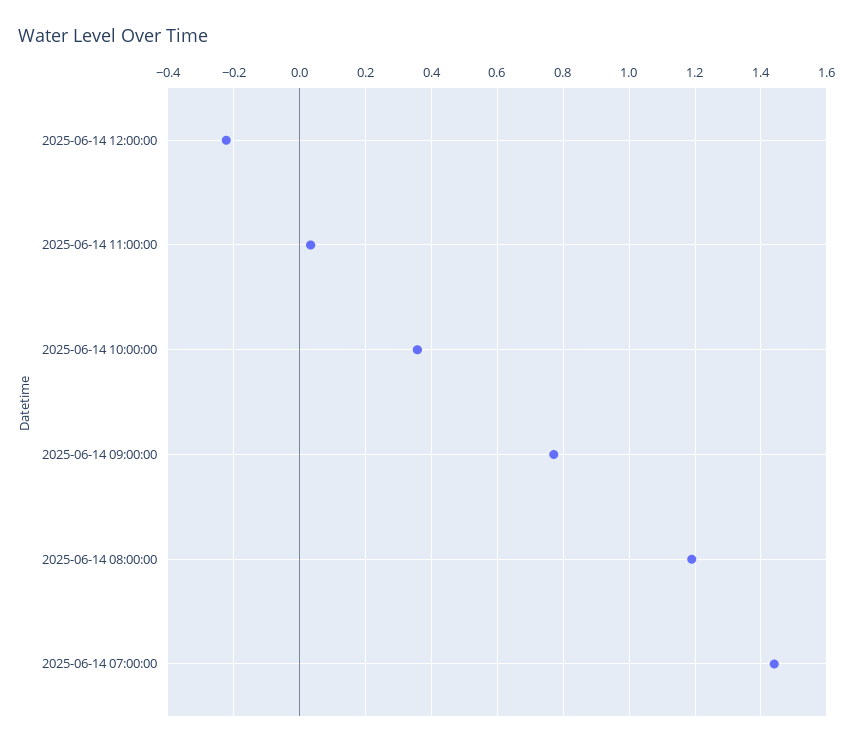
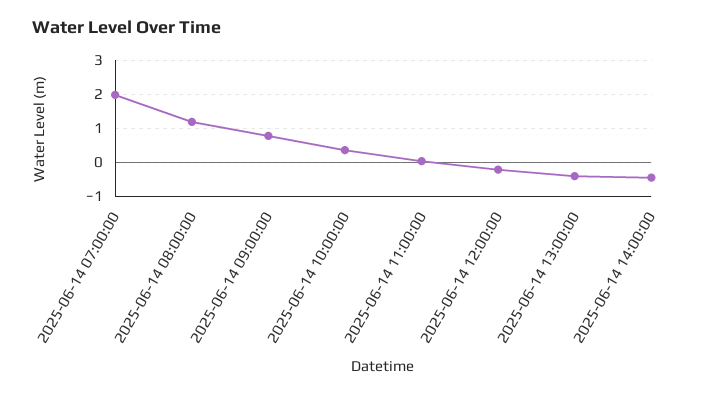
2025-06-14 07:00:00: 1.44 -> 2
2025-06-14 13:00:00: none -> -0.4
2025-06-14 14:00:00: none -> -0.4

